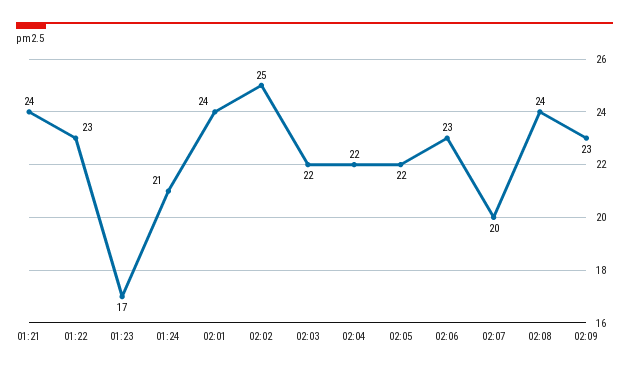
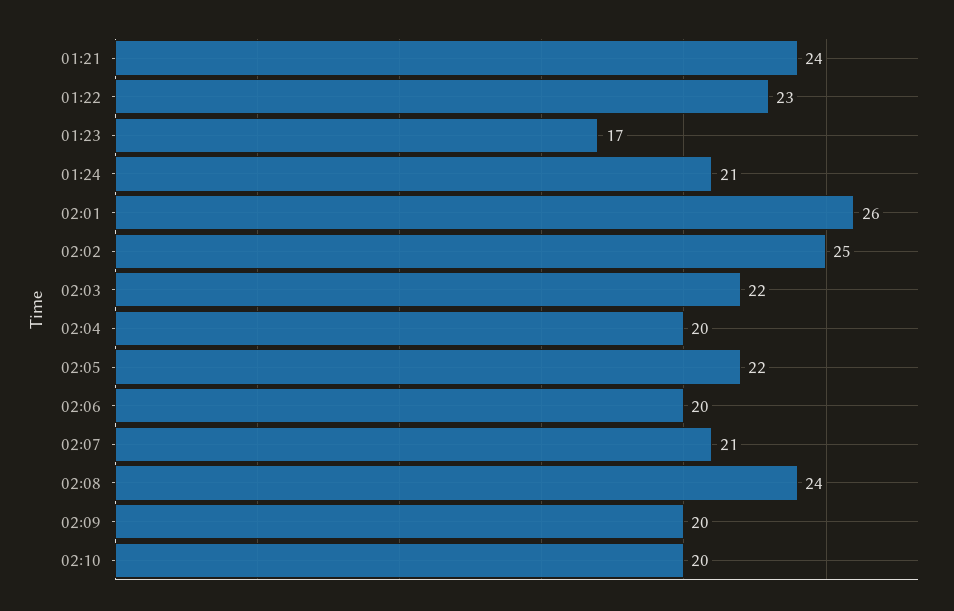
02:01: 24 -> 26
02:04: 22 -> 20
02:06: 23 -> 20
02:07: 20 -> 21
02:09: 23 -> 20
02:10: none -> 20

